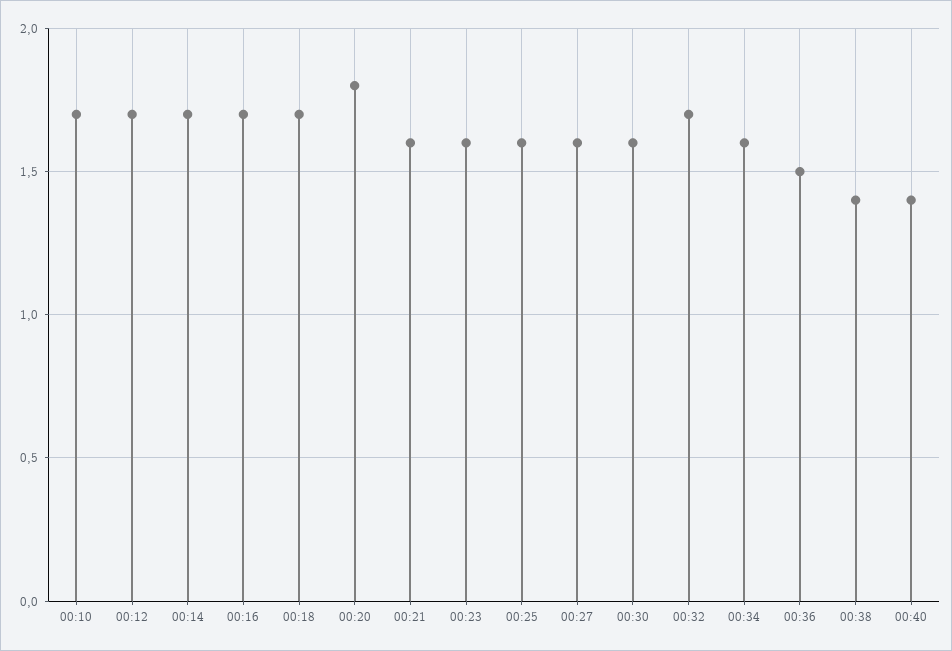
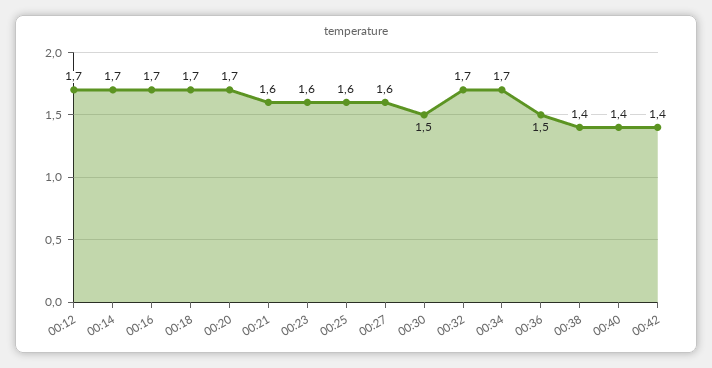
00:10: 1.7 -> none
00:20: 1.8 -> 1.7
00:30: 1.6 -> 1.5
00:34: 1.6 -> 1.7
00:42: none -> 1.4

